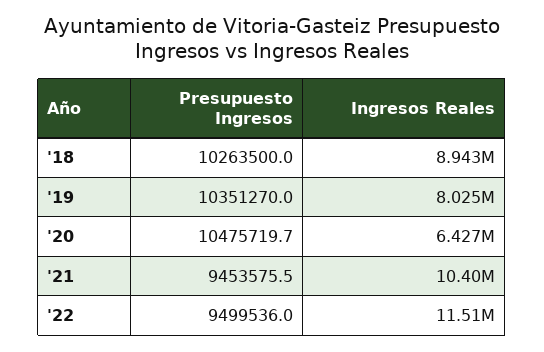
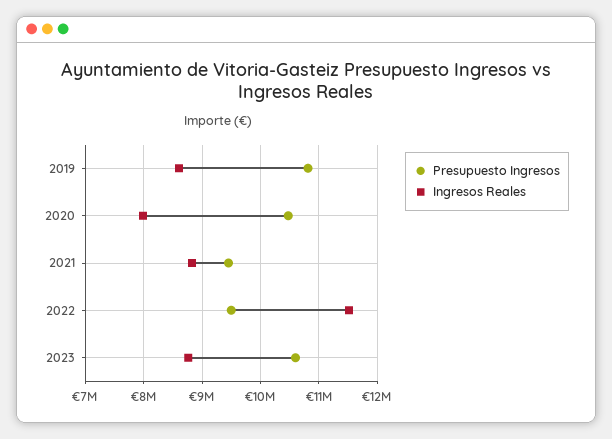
Presupuesto Ingresos, '18: 10263500 -> none
Ingresos Reales, '18: 8943000 -> none
Presupuesto Ingresos, '19: 10351270 -> 10800000
Ingresos Reales, '19: 8025000 -> 8600000
Ingresos Reales, '20: 6427000 -> 8000000
Ingresos Reales, '21: 10400000 -> 8800000
Presupuesto Ingresos, 2023: none -> 10600000
Ingresos Reales, 2023: none -> 8800000

